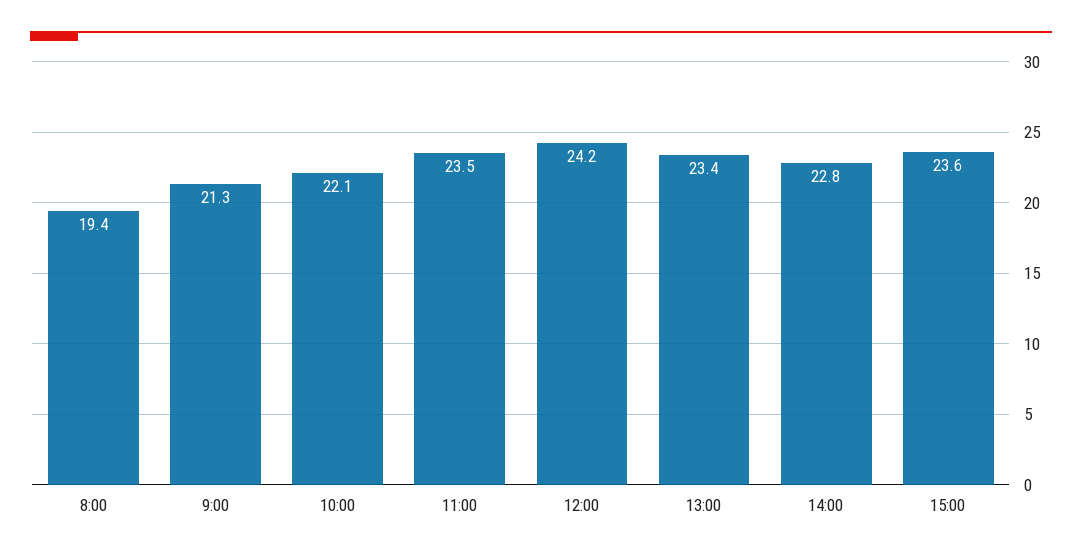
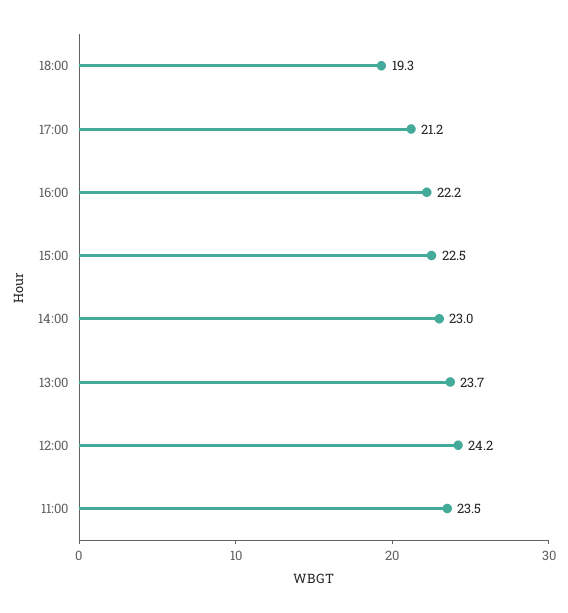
8:00: 19.4 -> none
9:00: 21.3 -> none
10:00: 22.1 -> none
13:00: 23.4 -> 23.7
14:00: 22.8 -> 23
15:00: 23.6 -> 22.5
18:00: none -> 19.3
17:00: none -> 21.2
16:00: none -> 22.2

